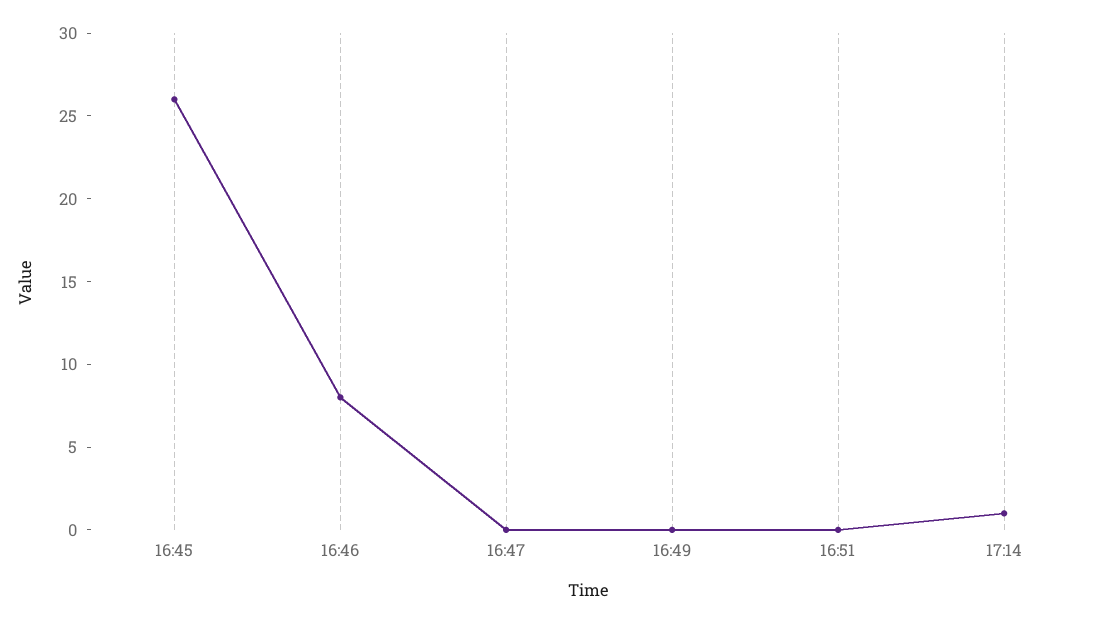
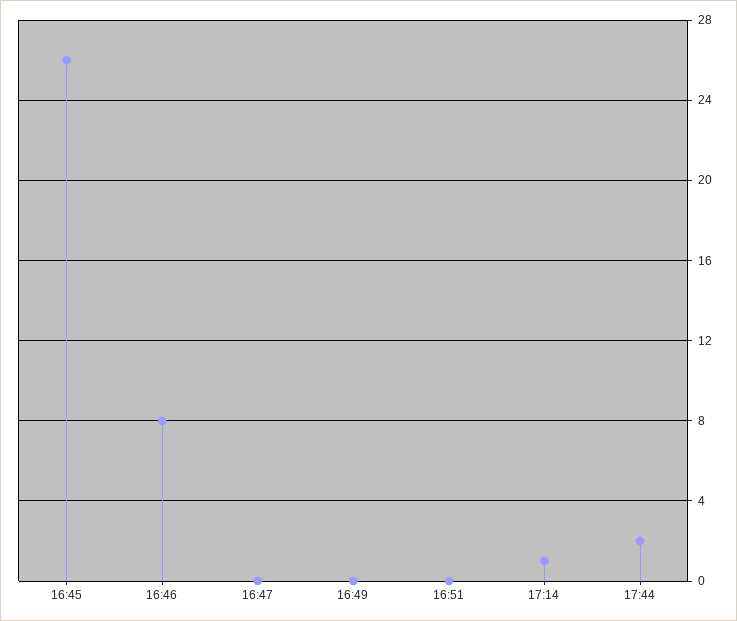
17:44: none -> 2

